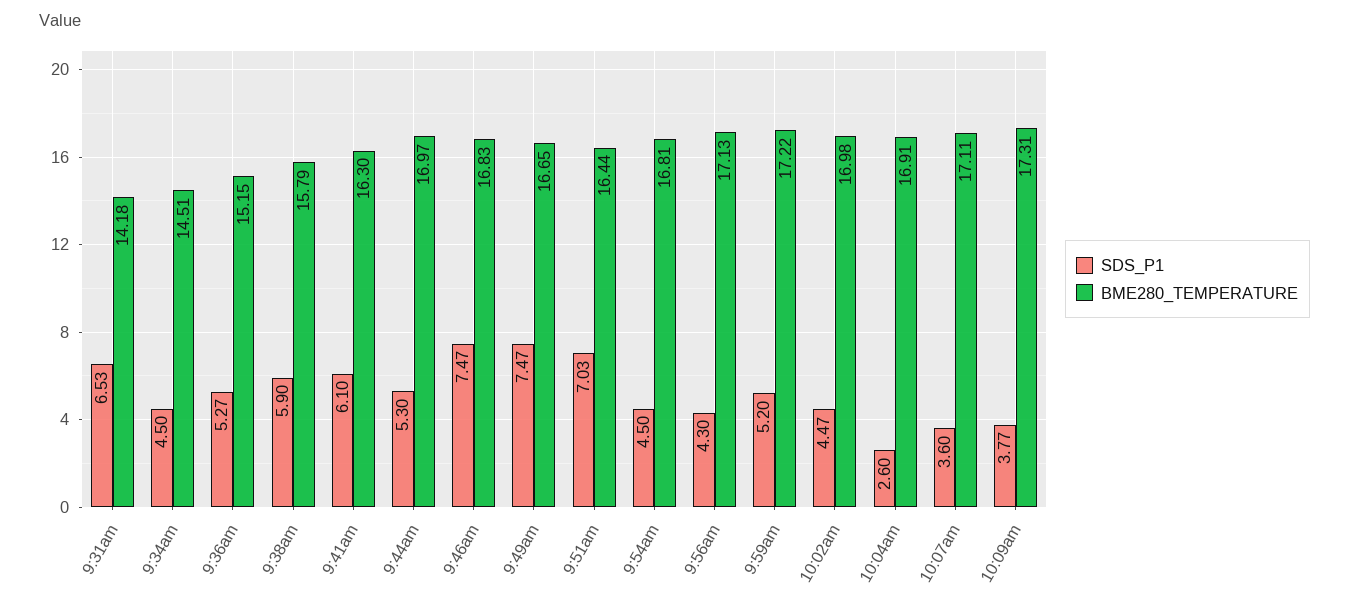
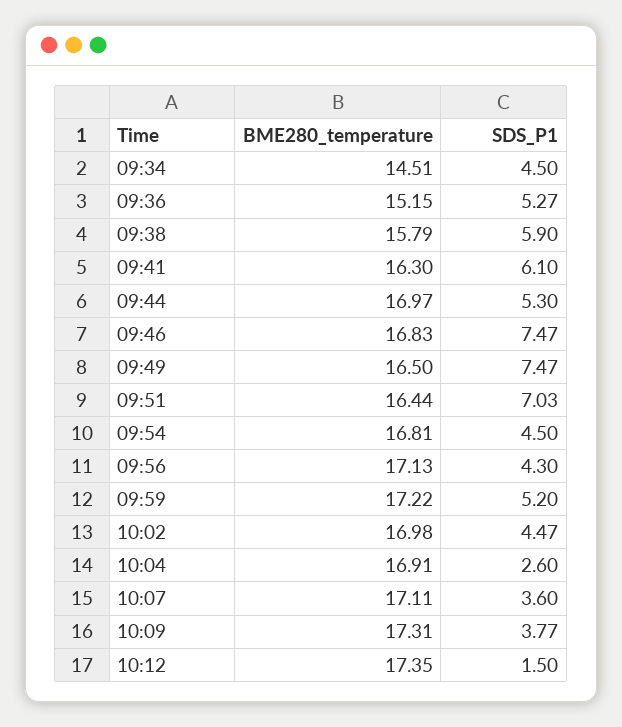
SDS_P1, 9:31am: 6.53 -> none
BME280_TEMPERATURE, 9:31am: 14.18 -> none
BME280_TEMPERATURE, 9:49am: 16.65 -> 16.5
BME280_TEMPERATURE, 10:12: none -> 17.35
SDS_P1, 10:12: none -> 1.5

